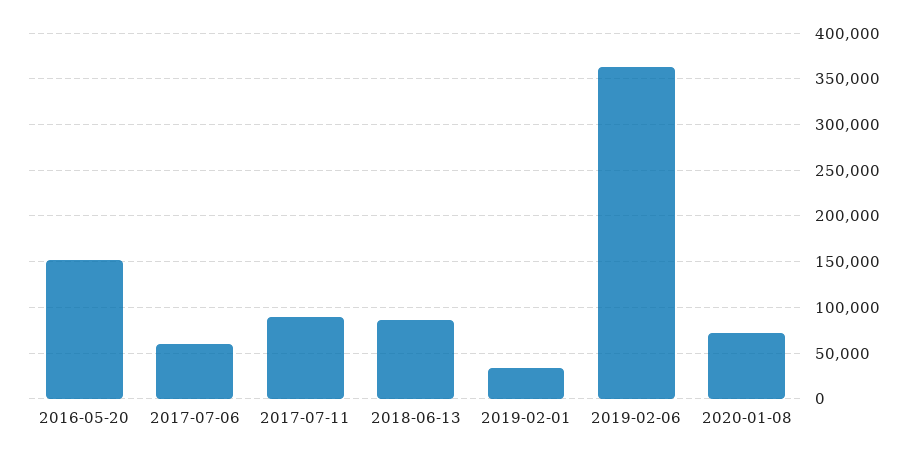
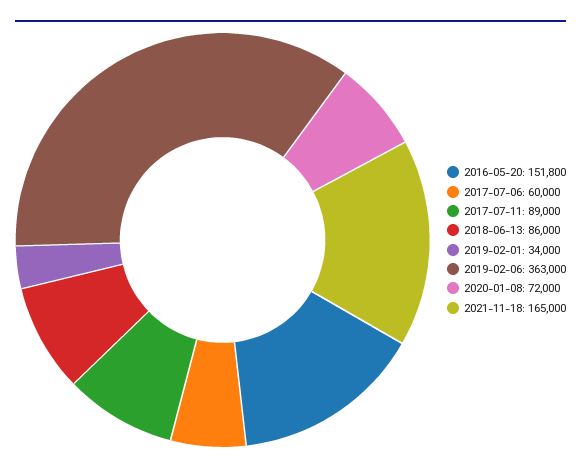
2021-11-18: none -> 165000

